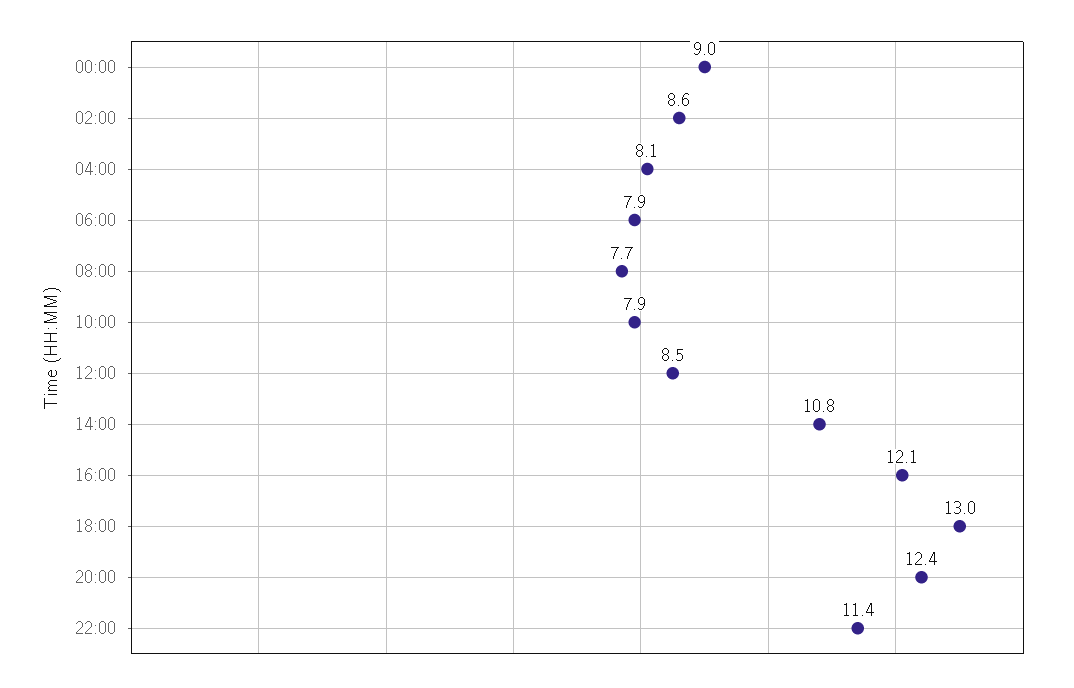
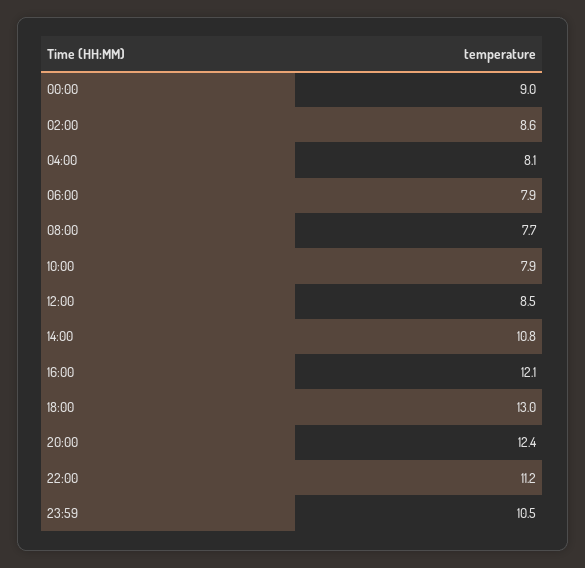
22:00: 11.4 -> 11.2
23:59: none -> 10.5

